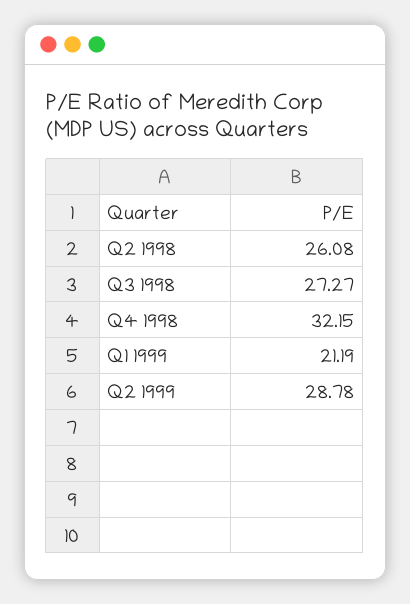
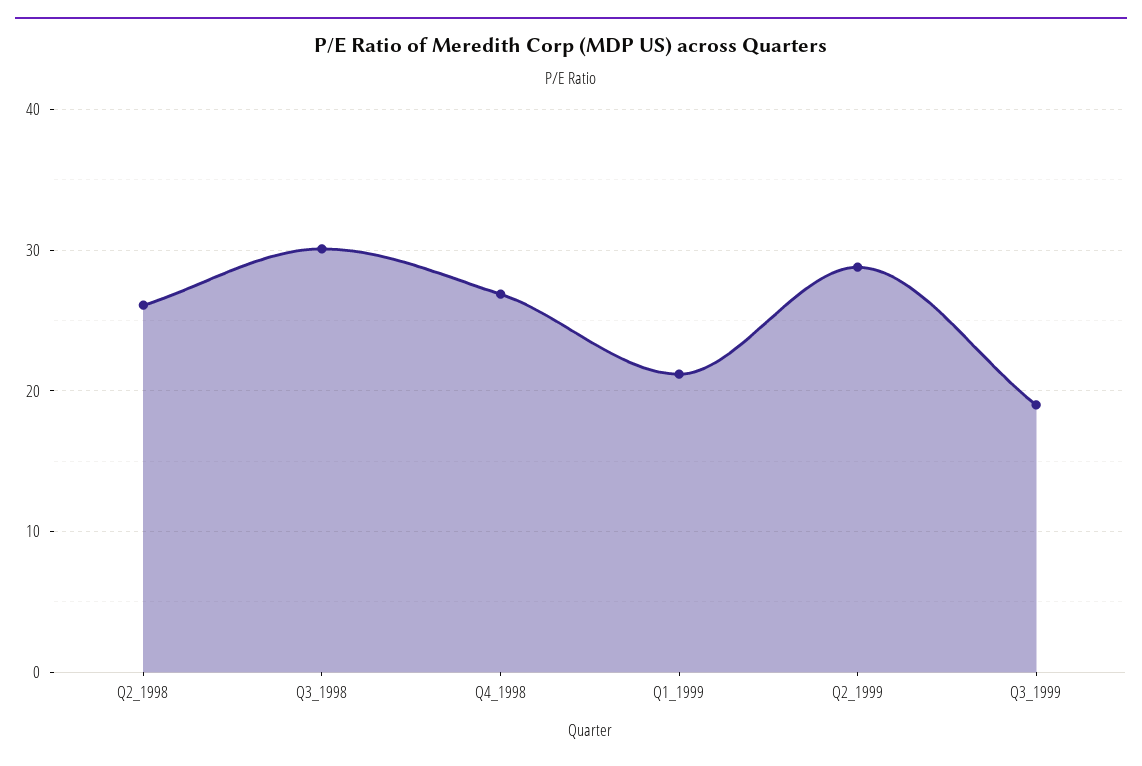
Q3 1998: 27.27 -> 30
Q4 1998: 32.15 -> 27
Q3_1999: none -> 19

